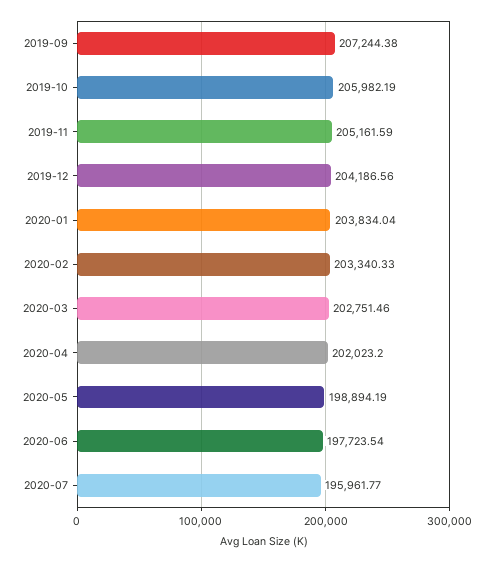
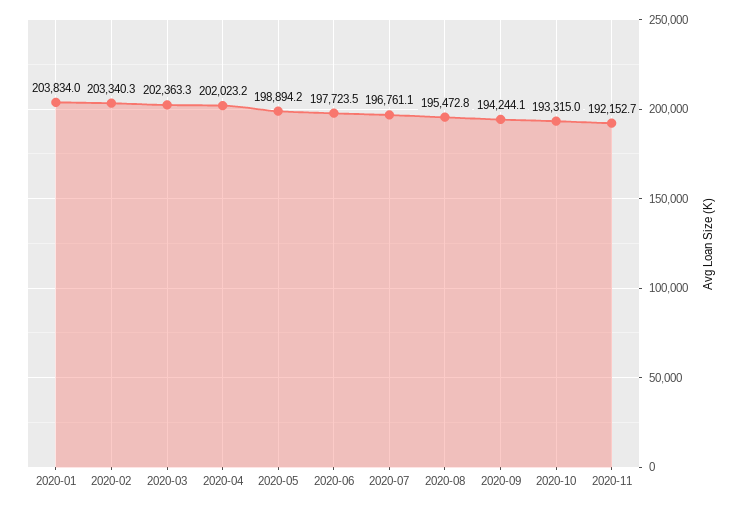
2019-09: 207244.38 -> none
2019-10: 205982.19 -> none
2019-11: 205161.59 -> none
2019-12: 204186.56 -> none
2020-03: 202751.46 -> 202363.3
2020-07: 195961.77 -> 196761.1
2020-08: none -> 195472.8
2020-09: none -> 194244.1
2020-10: none -> 193315
2020-11: none -> 192152.7

